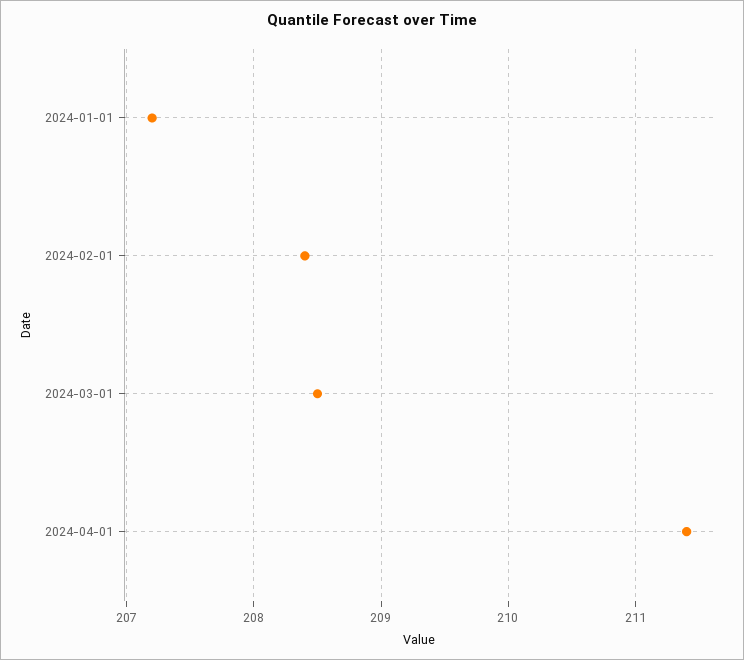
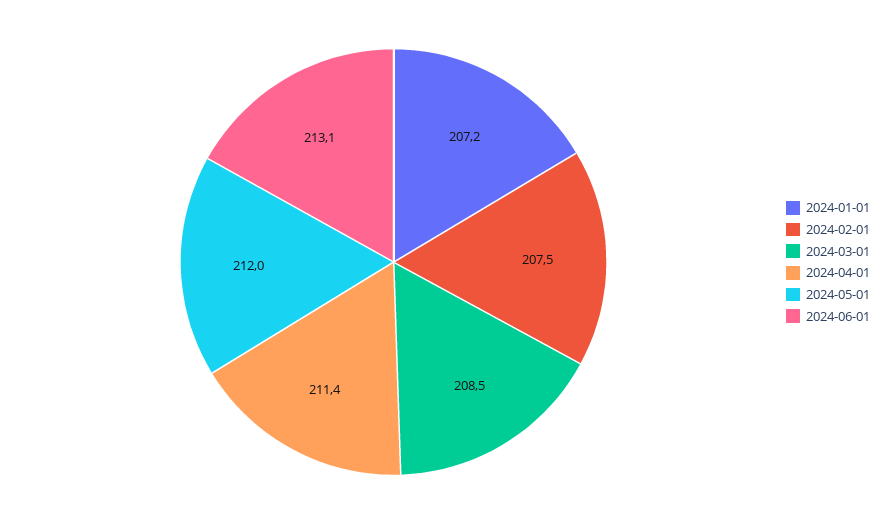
2024-02-01: 208.4 -> 207.5
2024-05-01: none -> 212
2024-06-01: none -> 213.1

